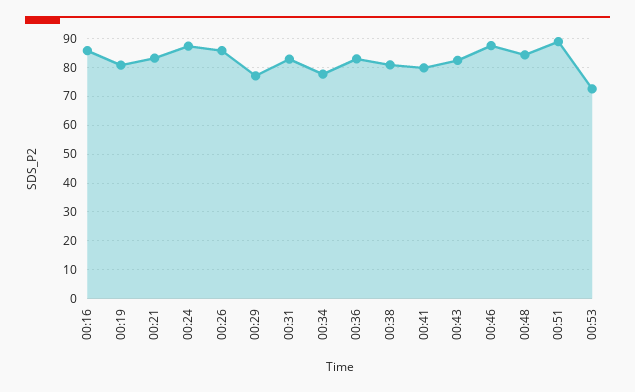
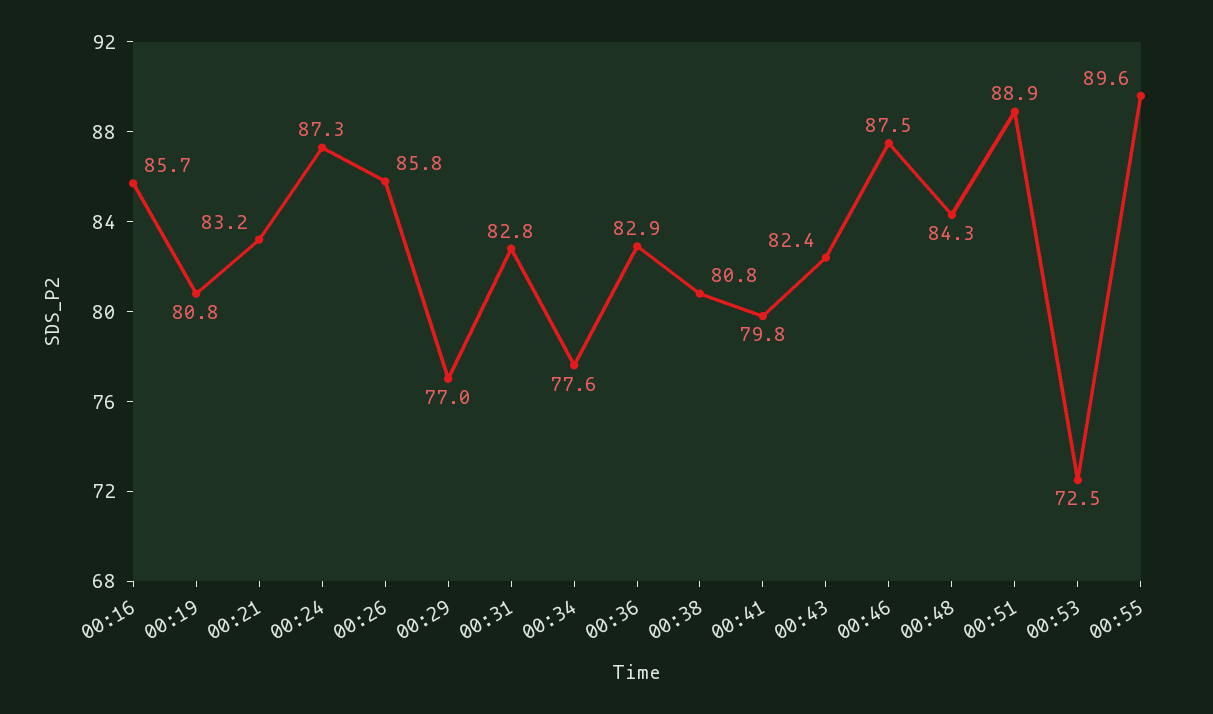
00:55: none -> 89.6

